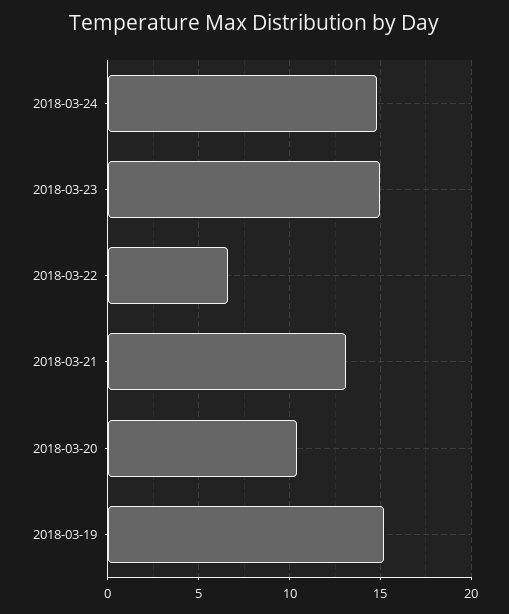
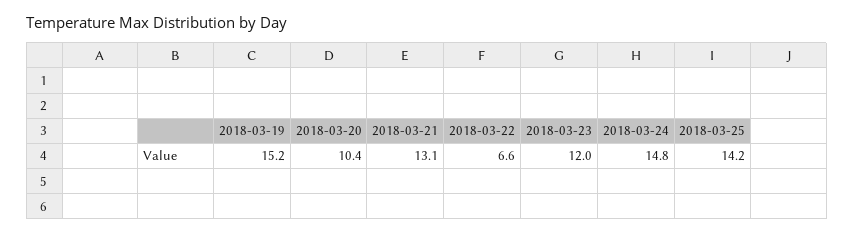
2018-03-23: 15 -> 12
2018-03-25: none -> 14.2

